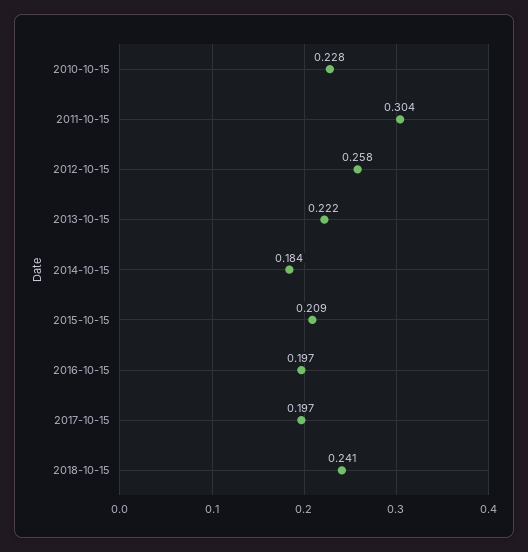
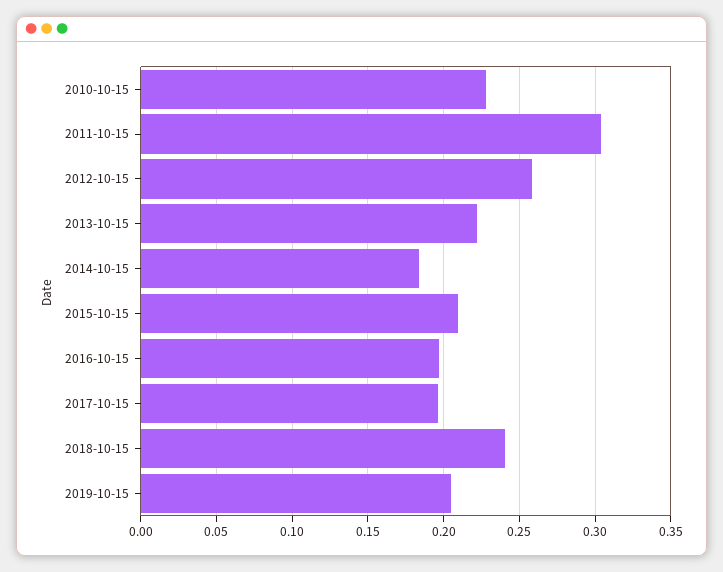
2019-10-15: none -> 0.205

